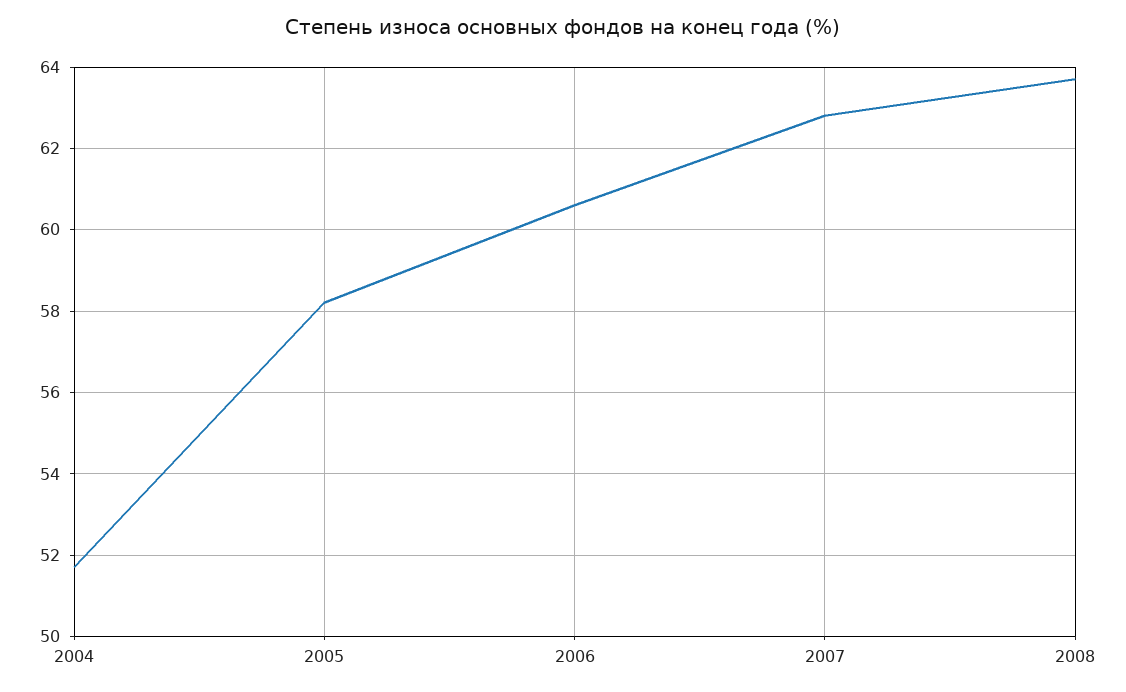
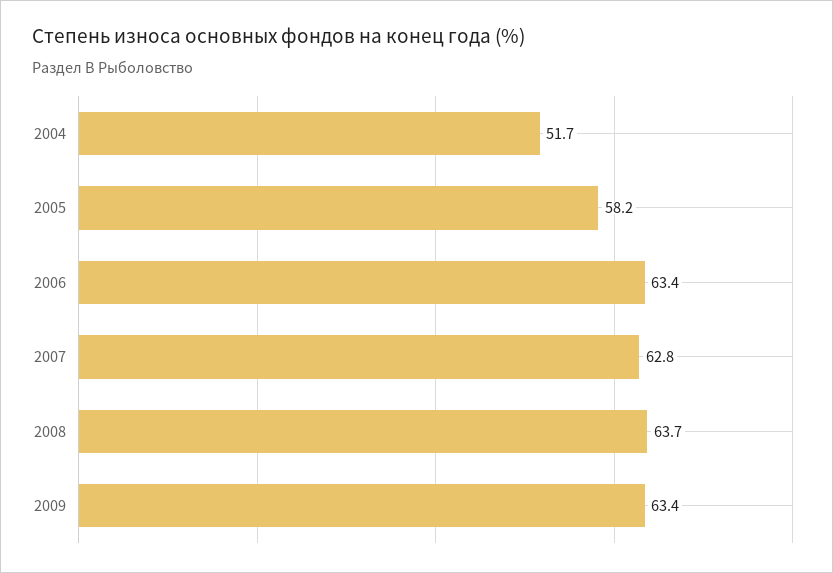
2006: 60.5 -> 63.4
2009: none -> 63.4

